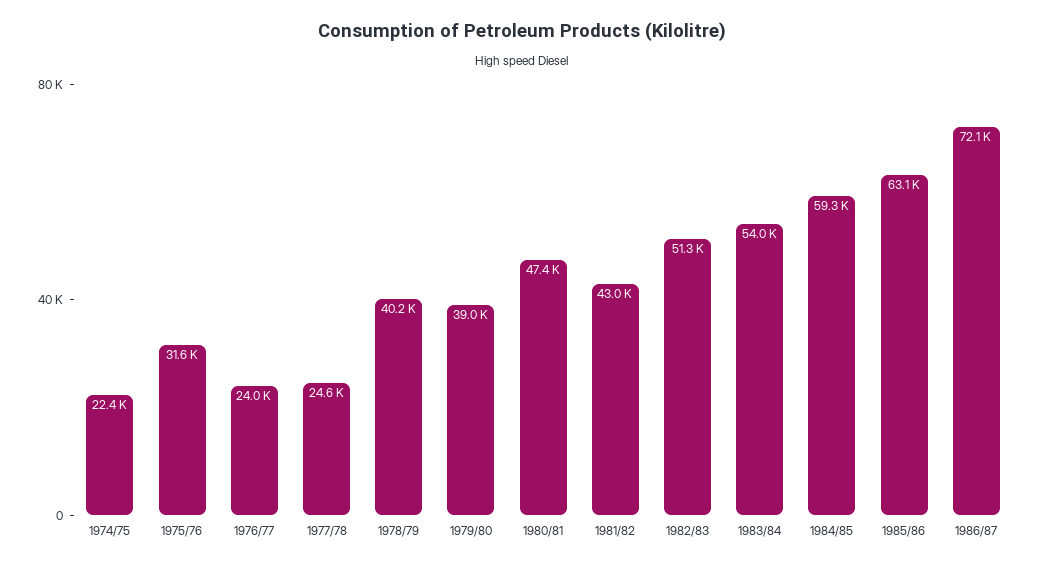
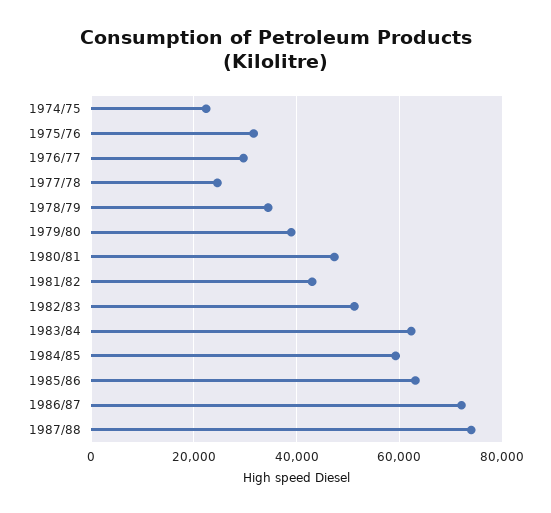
1976/77: 24000 -> 30000
1978/79: 40200 -> 34000
1983/84: 54000 -> 62000
1987/88: none -> 74000

